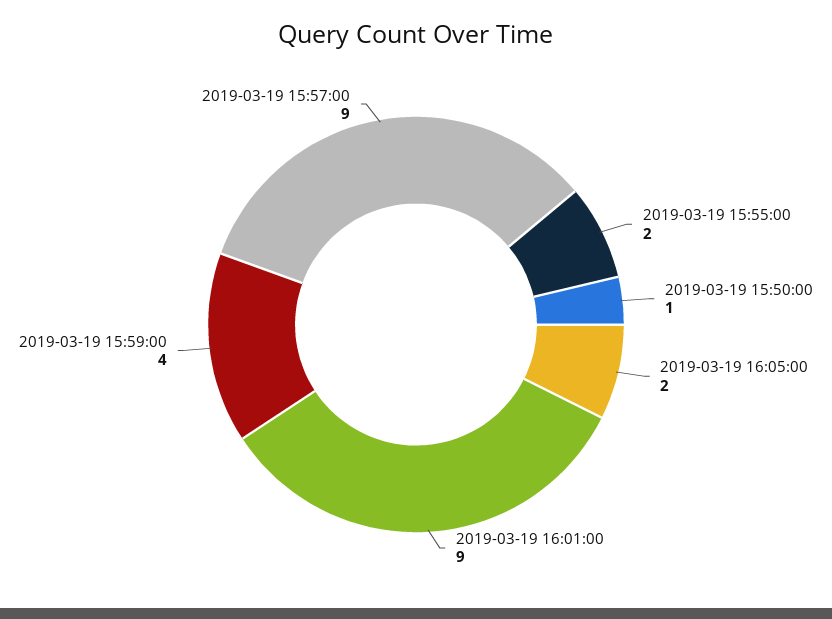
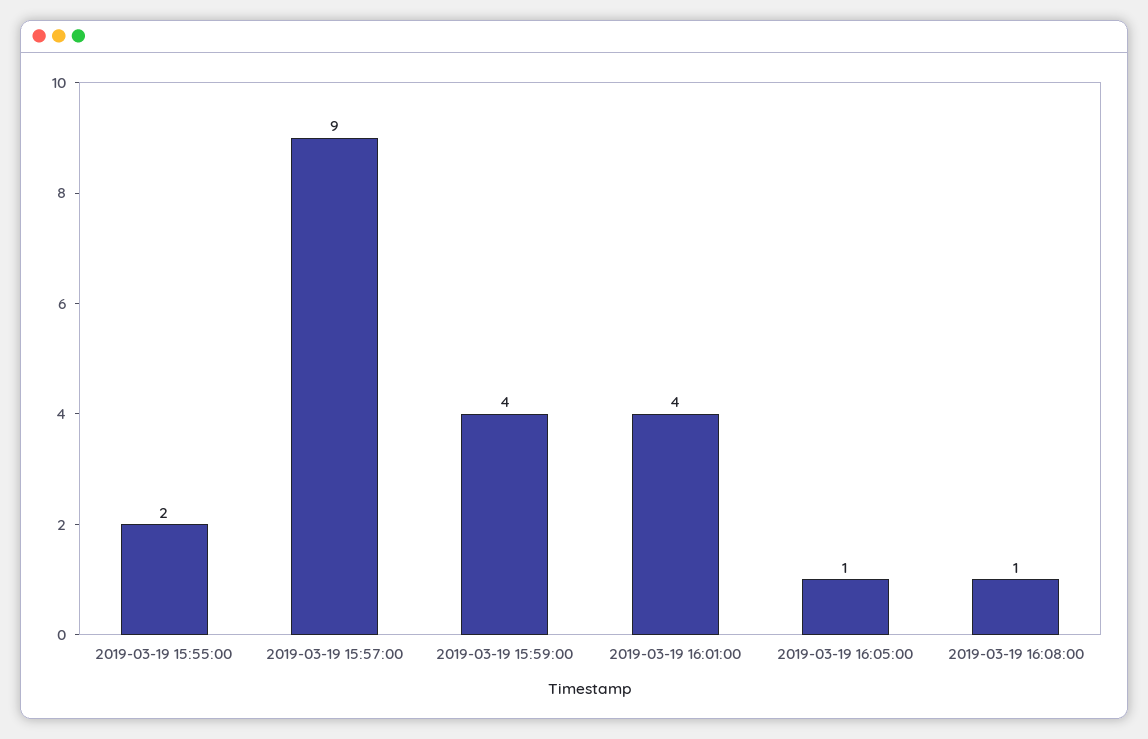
2019-03-19 15:50:00: 1 -> none
2019-03-19 16:05:00: 2 -> 1
2019-03-19 16:01:00: 9 -> 4
2019-03-19 16:08:00: none -> 1

